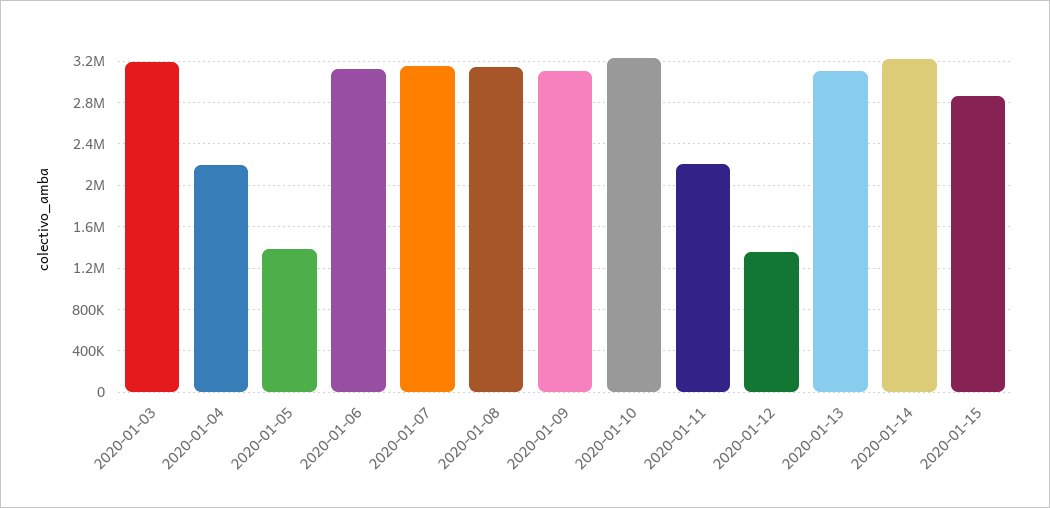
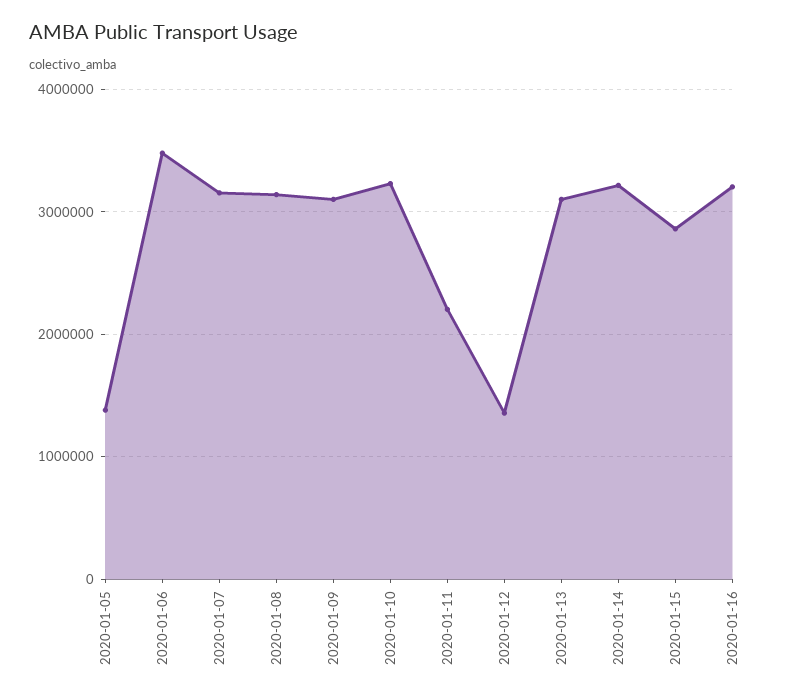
2020-01-03: 3200000 -> none
2020-01-04: 2200000 -> none
2020-01-06: 3100000 -> 3500000
2020-01-16: none -> 3200000

